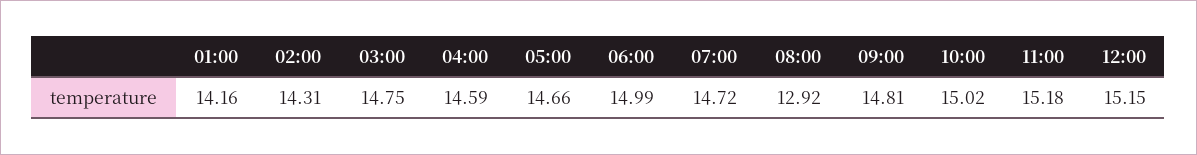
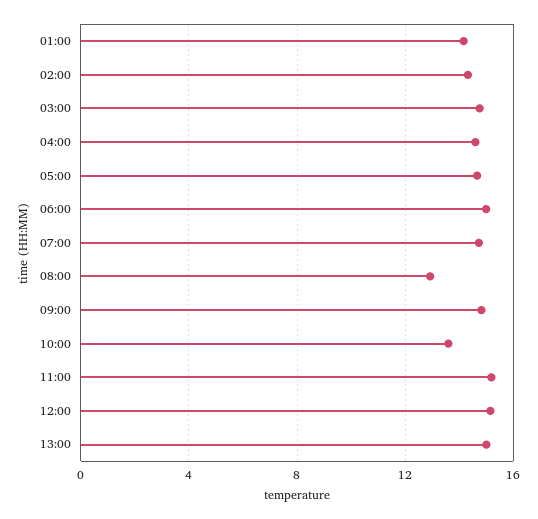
10:00: 15.02 -> 13.5
13:00: none -> 15

